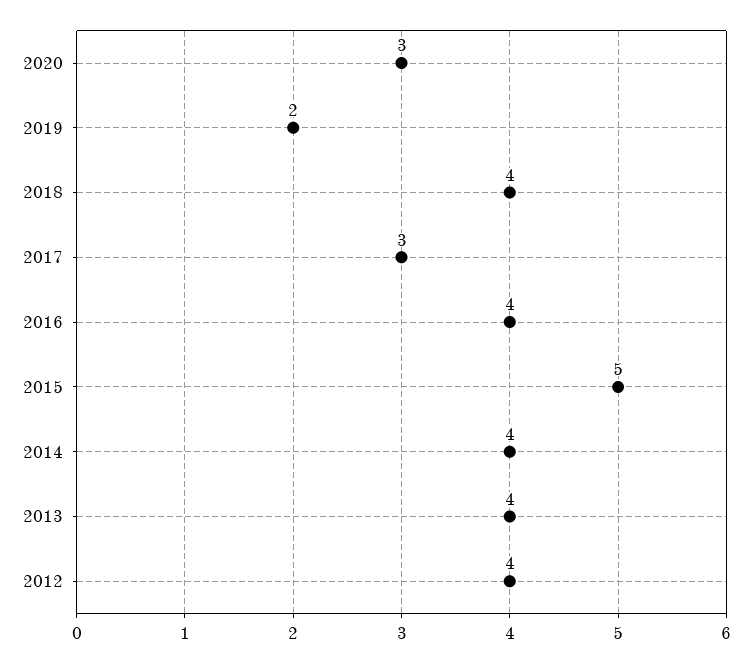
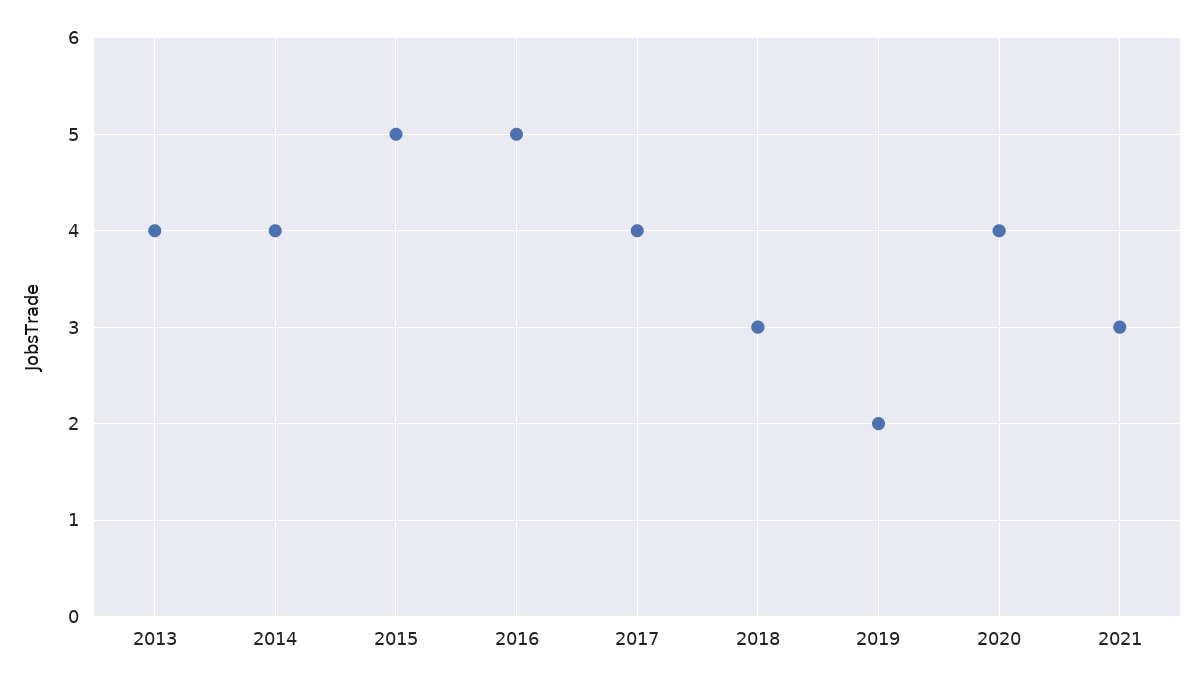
2020: 3 -> 4
2018: 4 -> 3
2017: 3 -> 4
2016: 4 -> 5
2012: 4 -> none
2021: none -> 3

